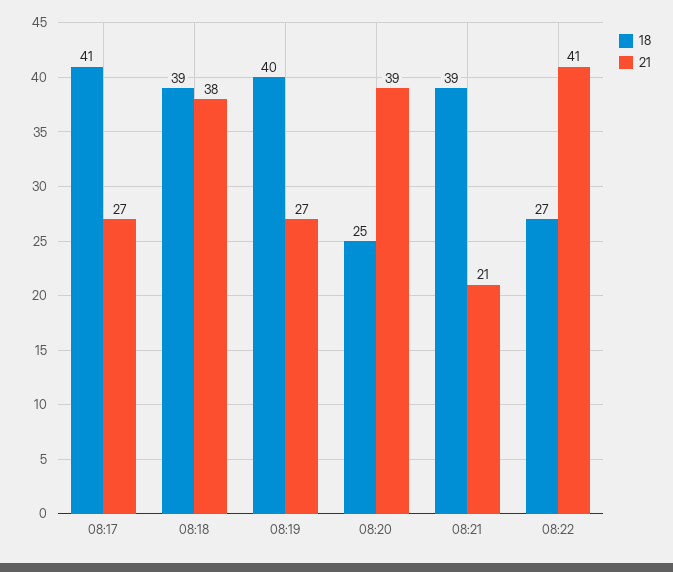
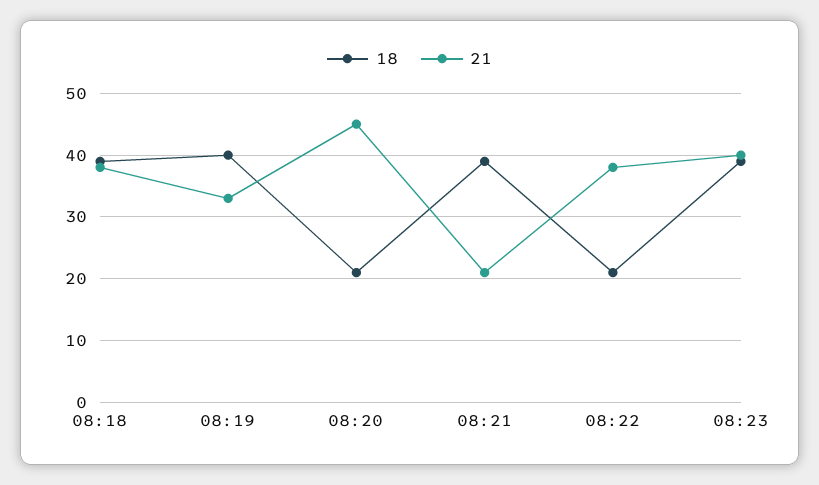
18, 08:17: 41 -> none
21, 08:17: 27 -> none
21, 08:19: 27 -> 33
18, 08:20: 25 -> 21
21, 08:20: 39 -> 45
18, 08:22: 27 -> 21
21, 08:22: 41 -> 38
18, 08:23: none -> 39
21, 08:23: none -> 40

